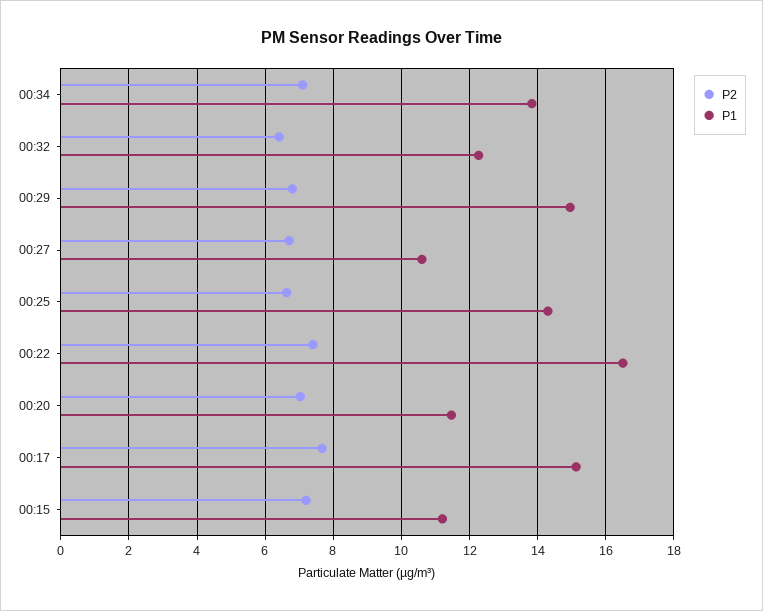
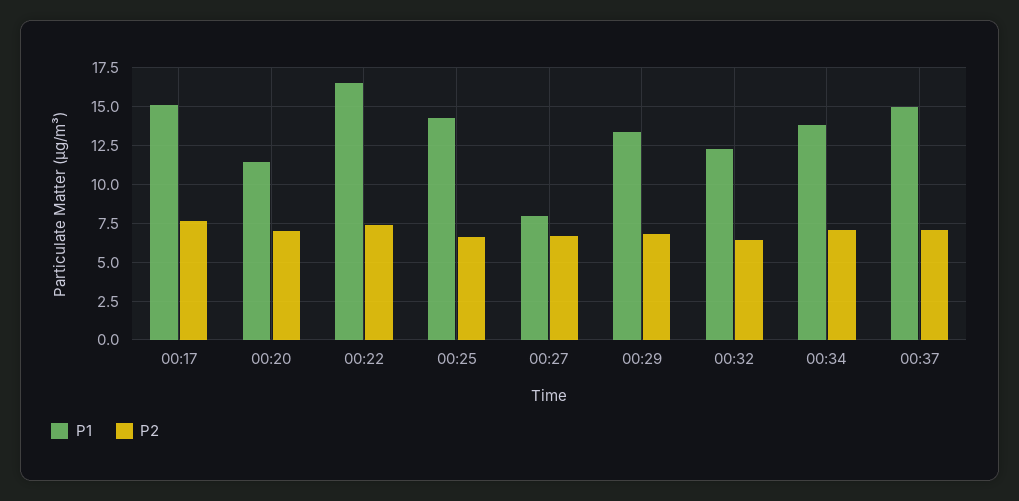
P1, 00:29: 15 -> 13.5
P1, 00:27: 10.6 -> 8
P2, 00:15: 7.2 -> none
P1, 00:15: 11.2 -> none
P1, 00:37: none -> 15
P2, 00:37: none -> 7

